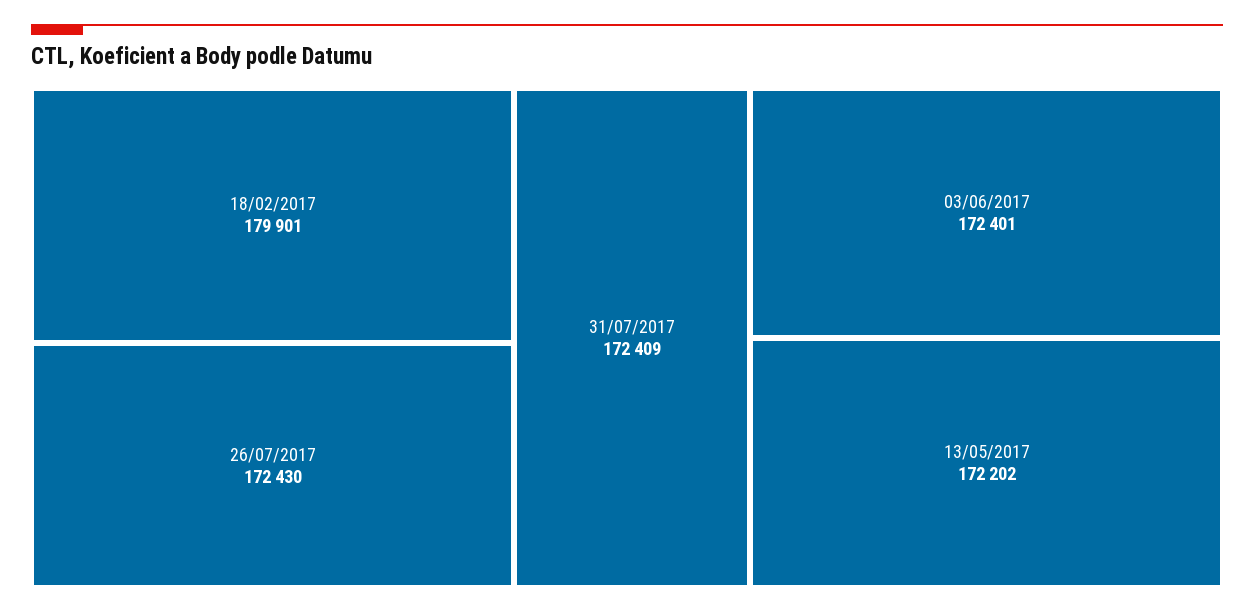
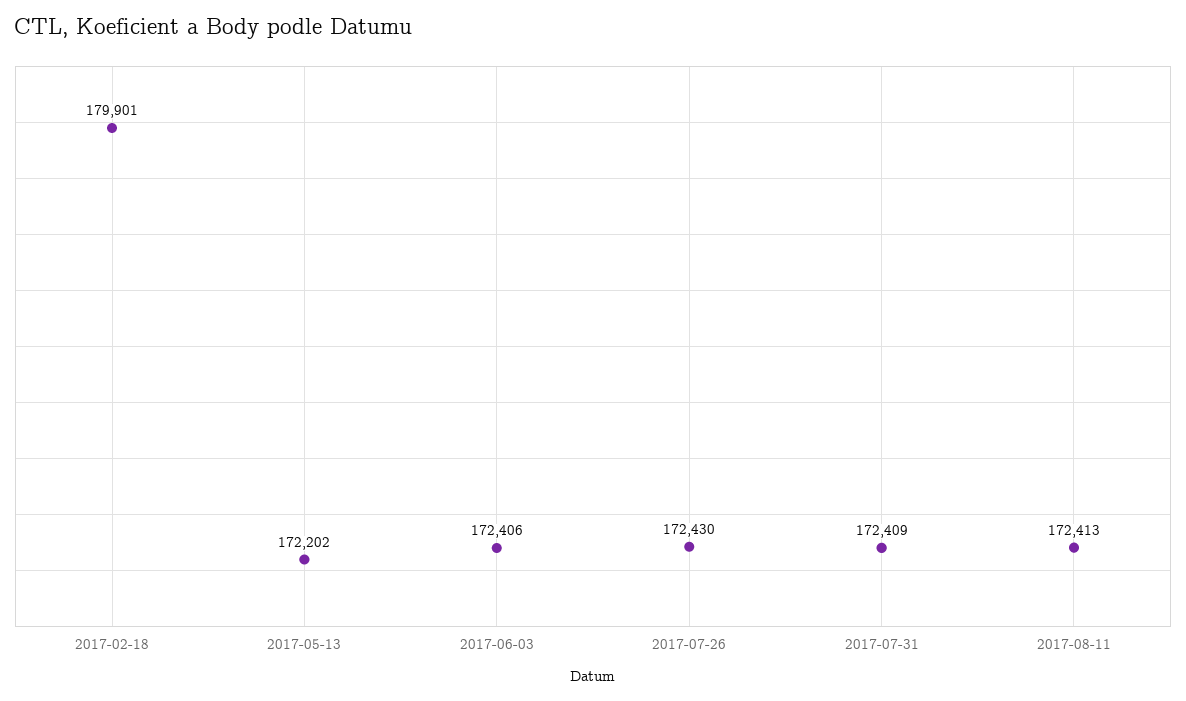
03/06/2017: 172401 -> 172406
2017-08-11: none -> 172413

